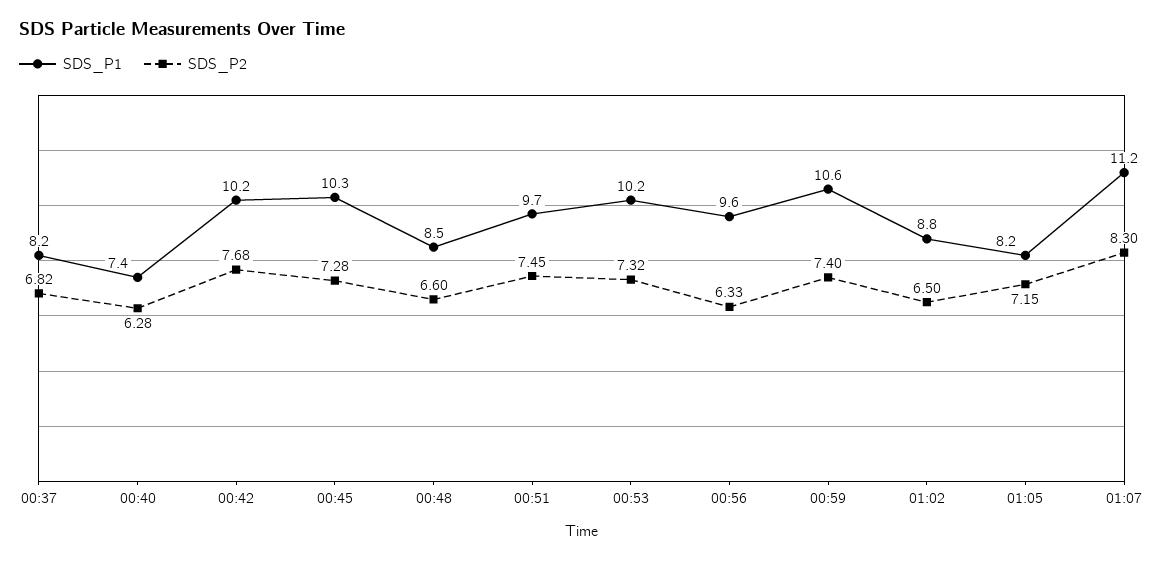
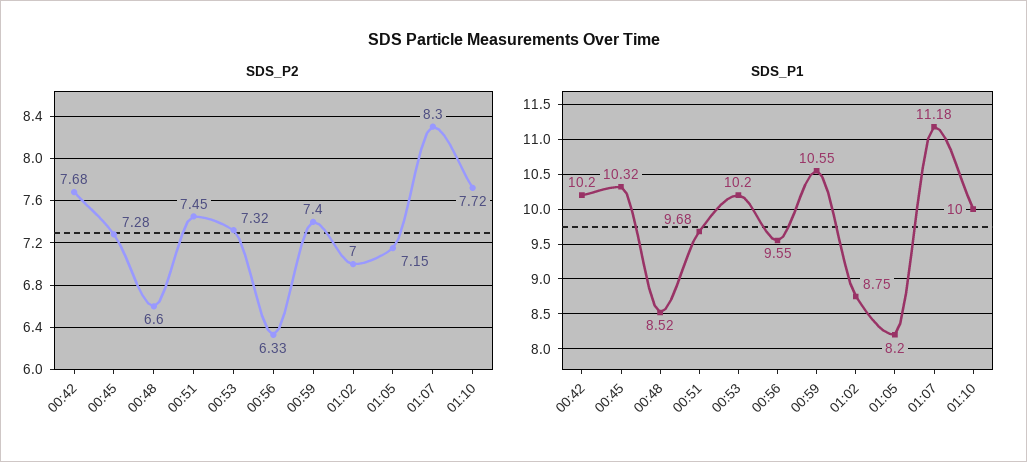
SDS_P1, 00:37: 8.2 -> none
SDS_P2, 00:37: 6.82 -> none
SDS_P1, 00:40: 7.4 -> none
SDS_P2, 00:40: 6.28 -> none
SDS_P2, 01:02: 6.5 -> 7
SDS_P2, 01:10: none -> 7.72
SDS_P1, 01:10: none -> 10

